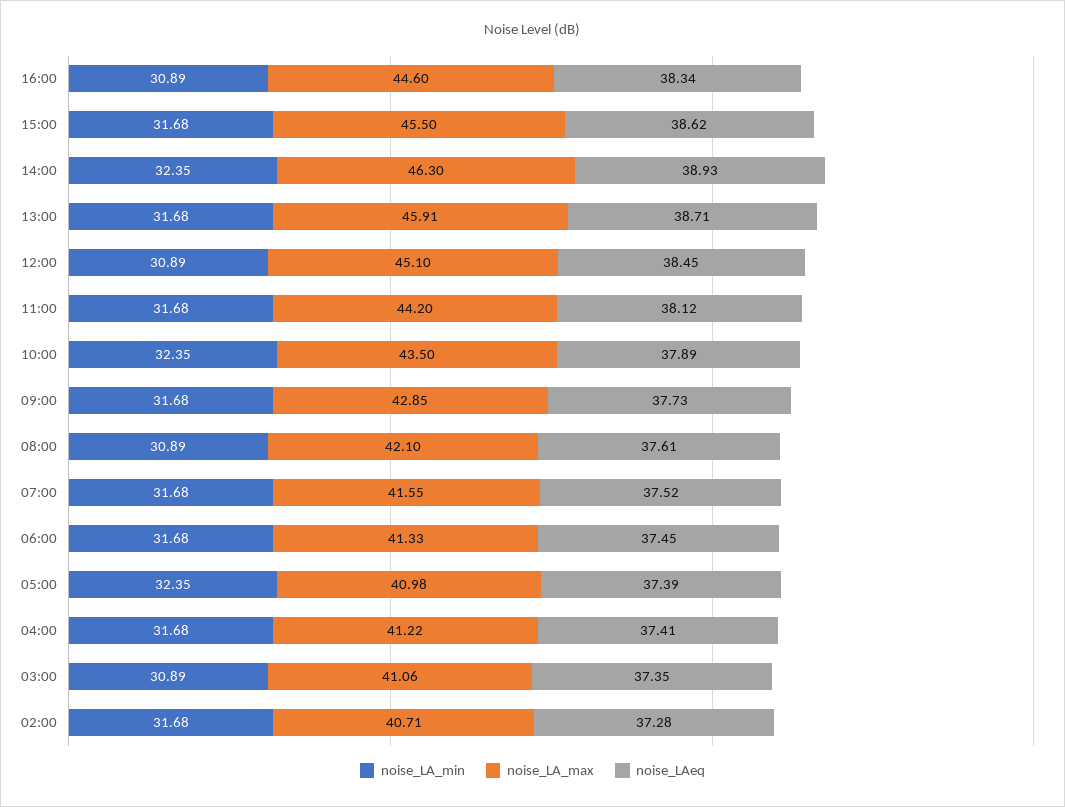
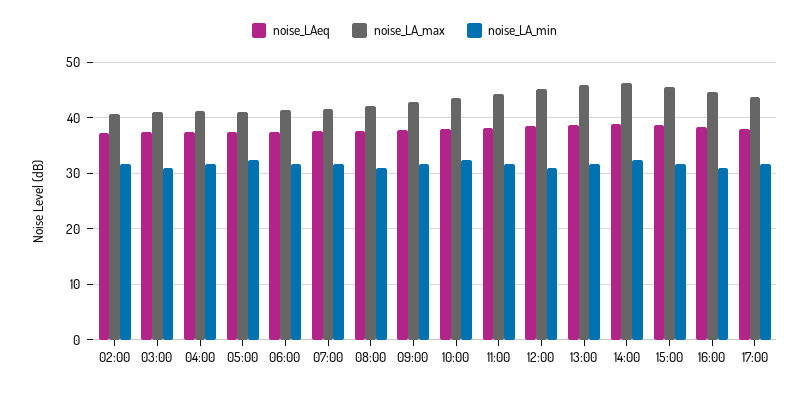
noise_LAeq, 17:00: none -> 38
noise_LA_max, 17:00: none -> 44
noise_LA_min, 17:00: none -> 32

